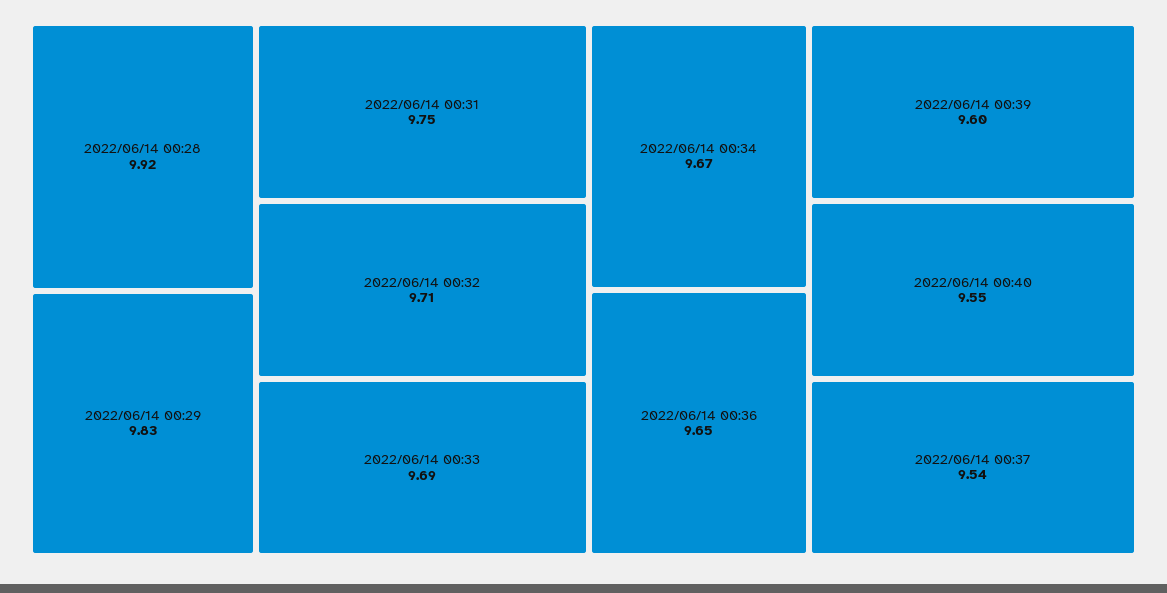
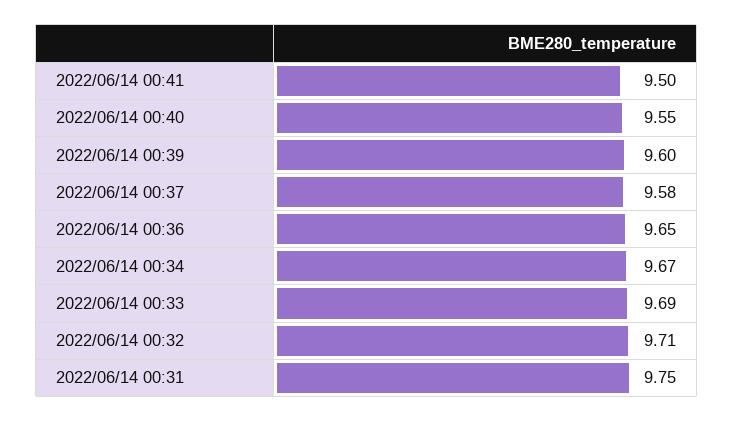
2022/06/14 00:28: 9.92 -> none
2022/06/14 00:29: 9.83 -> none
2022/06/14 00:37: 9.54 -> 9.58
2022/06/14 00:41: none -> 9.5

